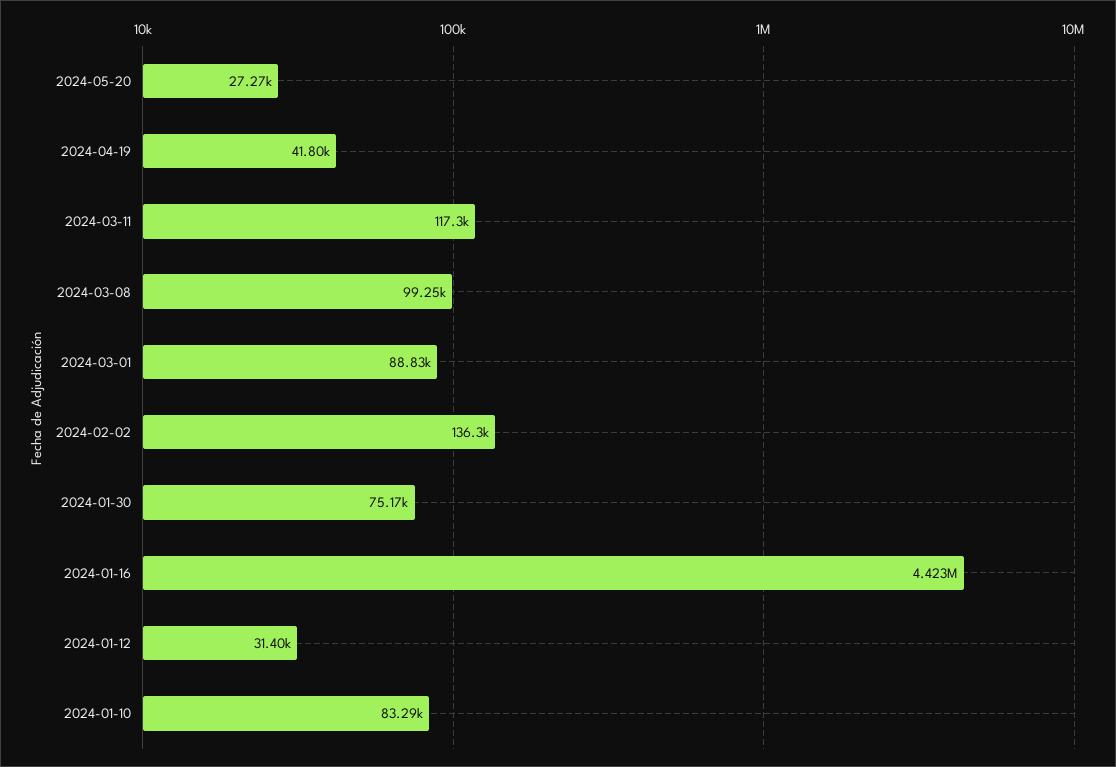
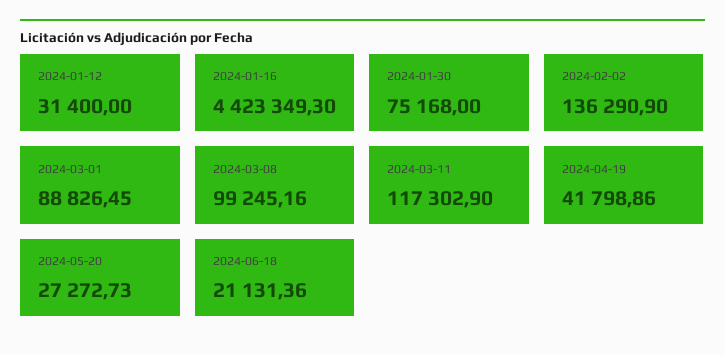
2024-01-10: 83290 -> none
2024-06-18: none -> 21131.36

